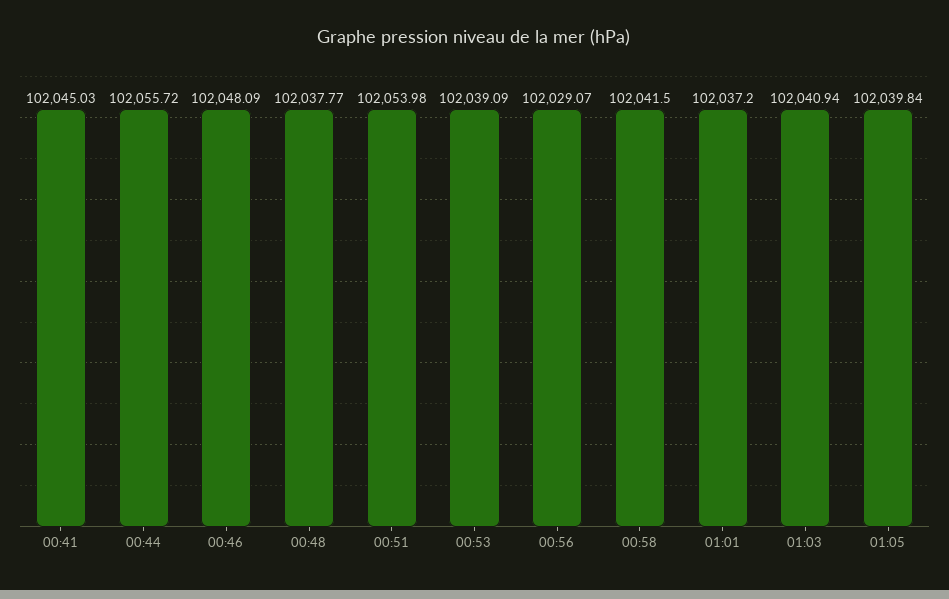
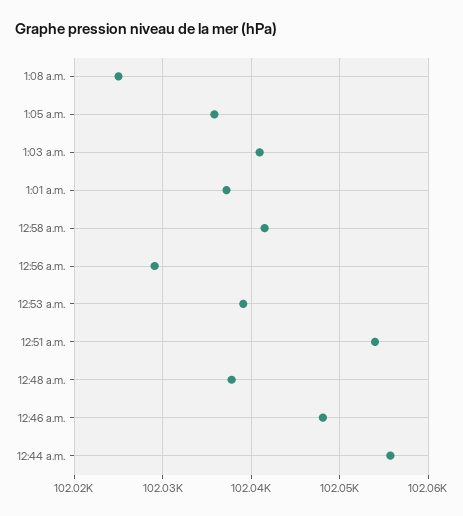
00:41: 102045.03 -> none
01:05: 102039.84 -> 102036
1:08 a.m.: none -> 102025

